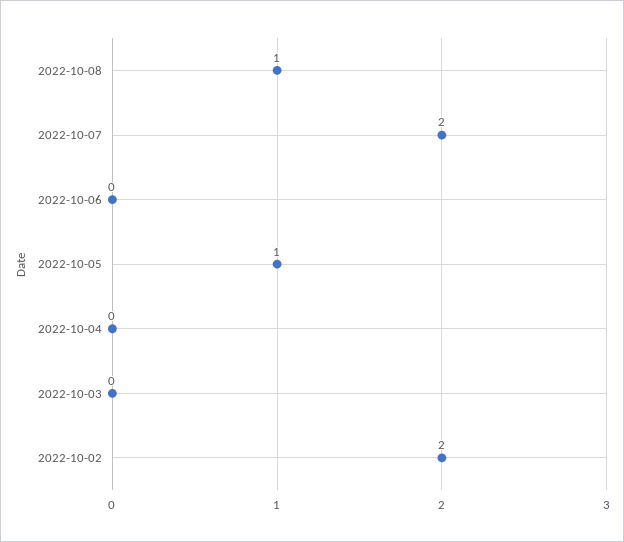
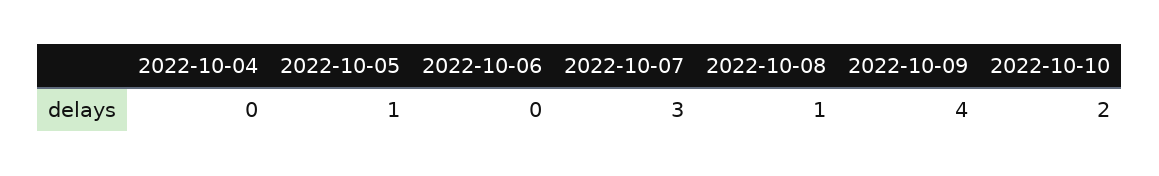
2022-10-07: 2 -> 3
2022-10-03: 0 -> none
2022-10-02: 2 -> none
2022-10-09: none -> 4
2022-10-10: none -> 2

